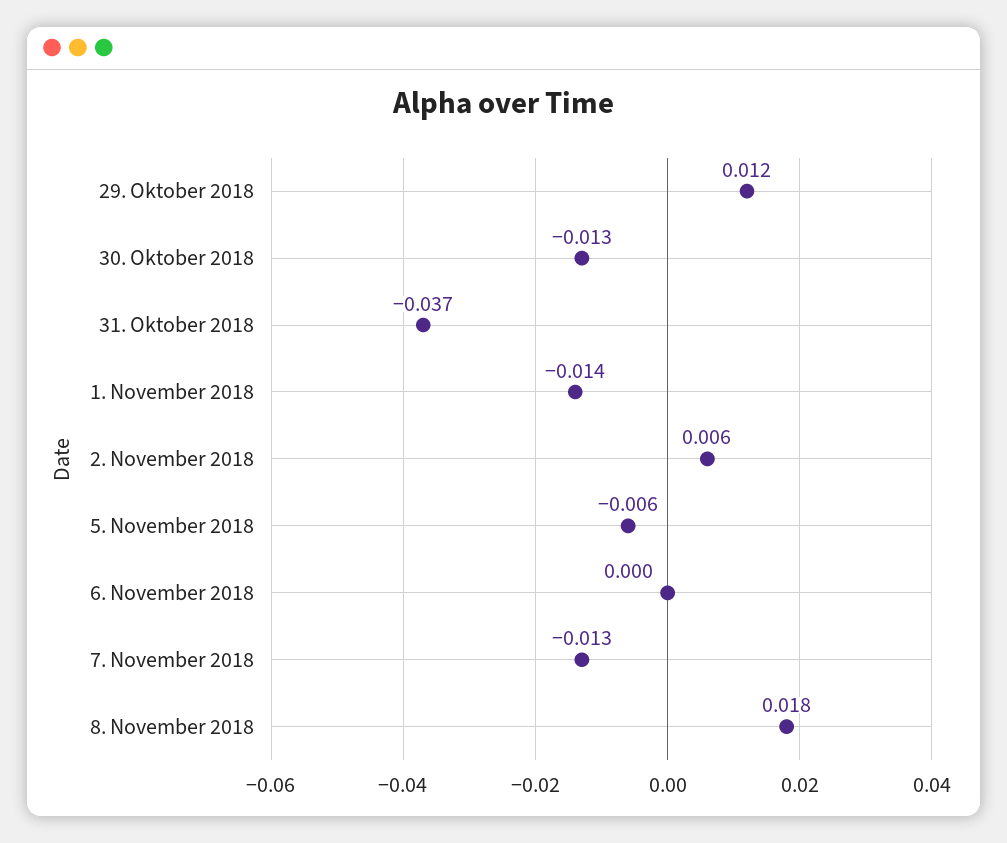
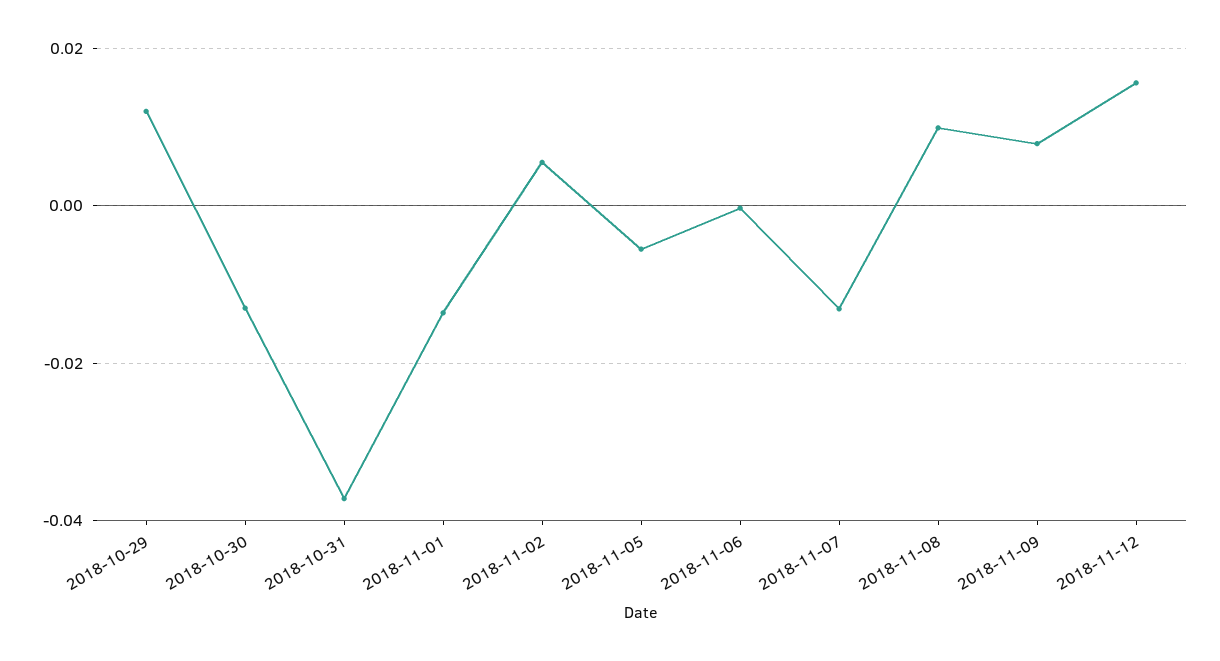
8. November 2018: 0.018 -> 0.01
2018-11-09: none -> 0.008
2018-11-12: none -> 0.016

